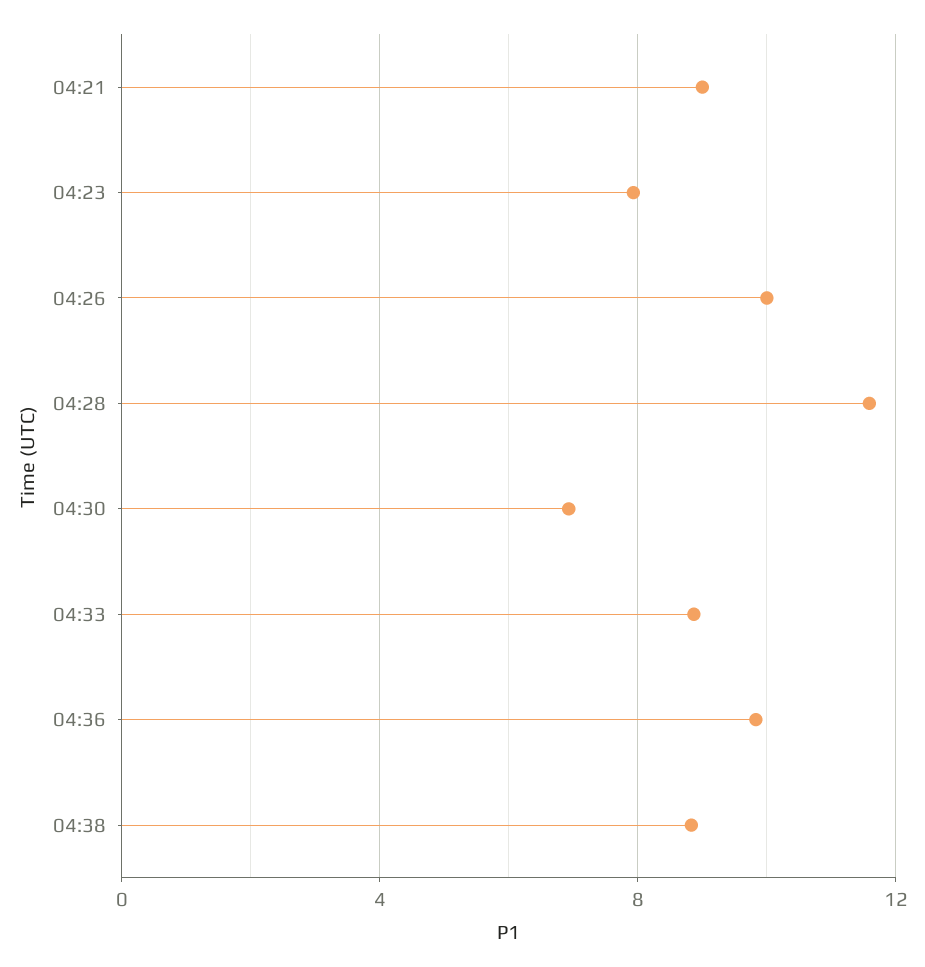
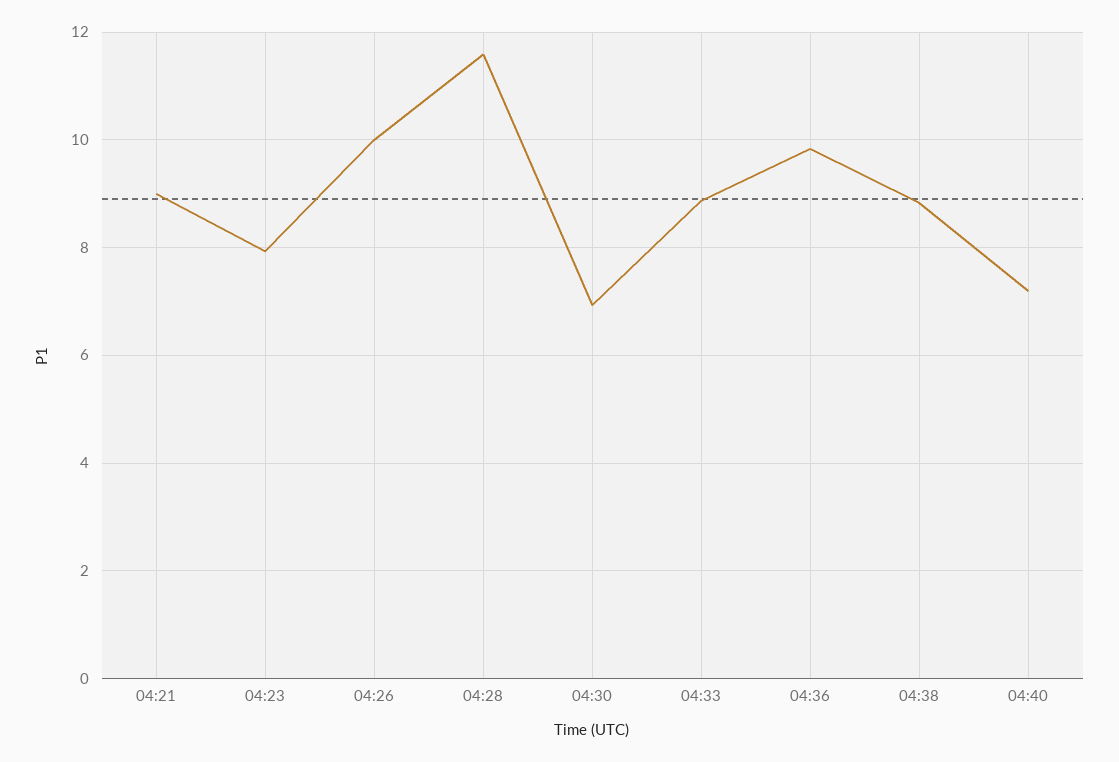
04:40: none -> 7.2

